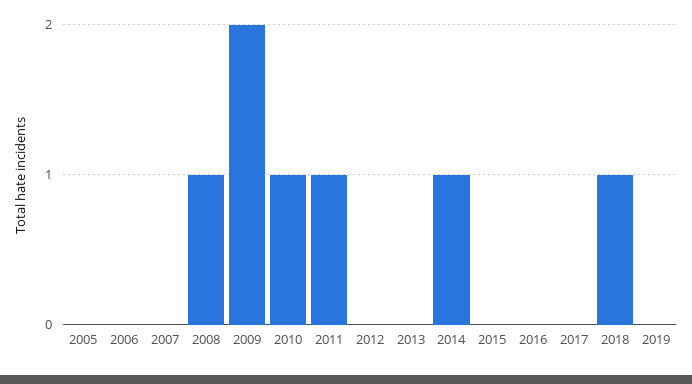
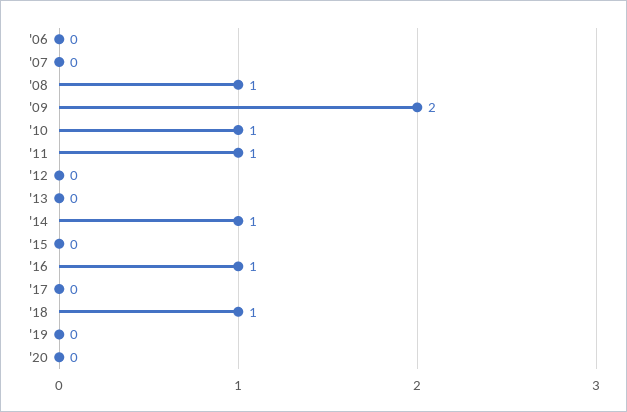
2005: 0 -> none
2016: 0 -> 1
'20: none -> 0

